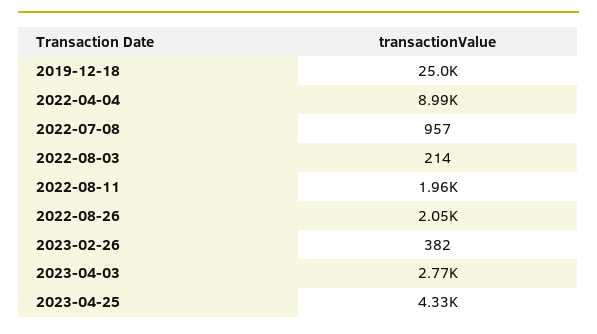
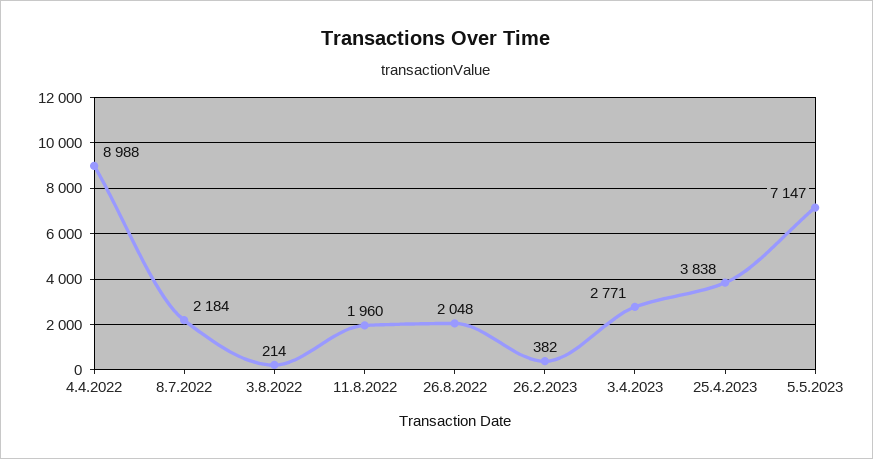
2019-12-18: 25000 -> none
2022-07-08: 957 -> 2184
2023-04-25: 4330 -> 3838
5.5.2023: none -> 7147

